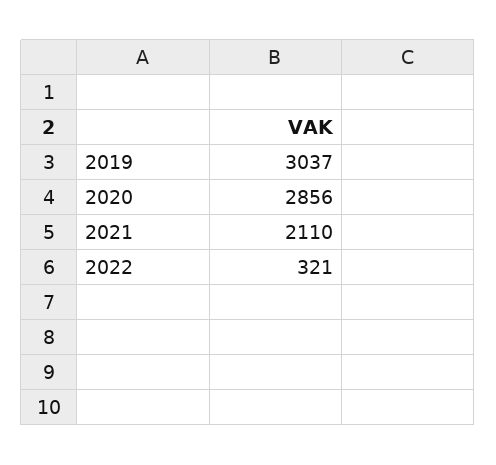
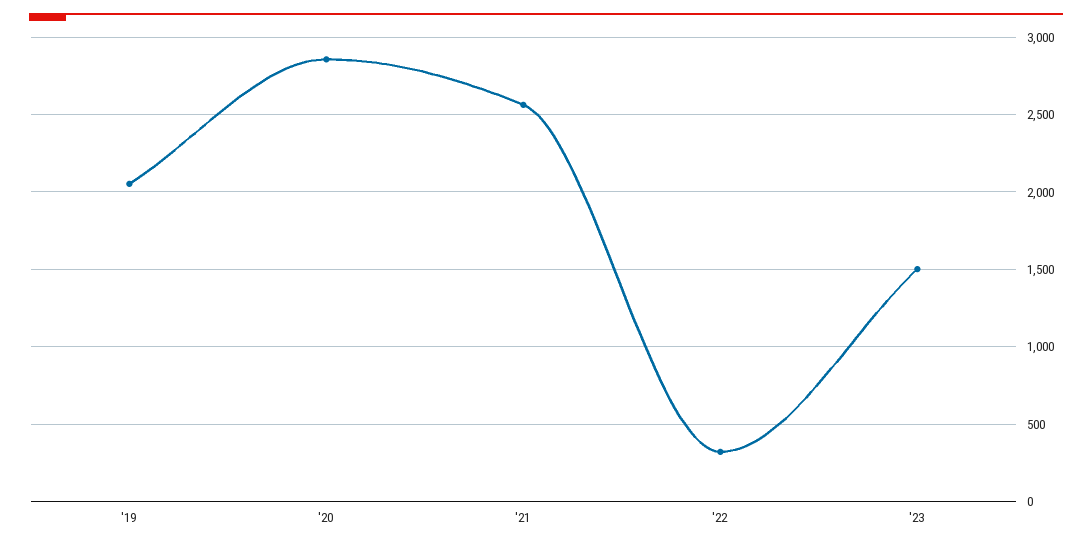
2019: 3037 -> 2050
2021: 2110 -> 2550
'23: none -> 1500

